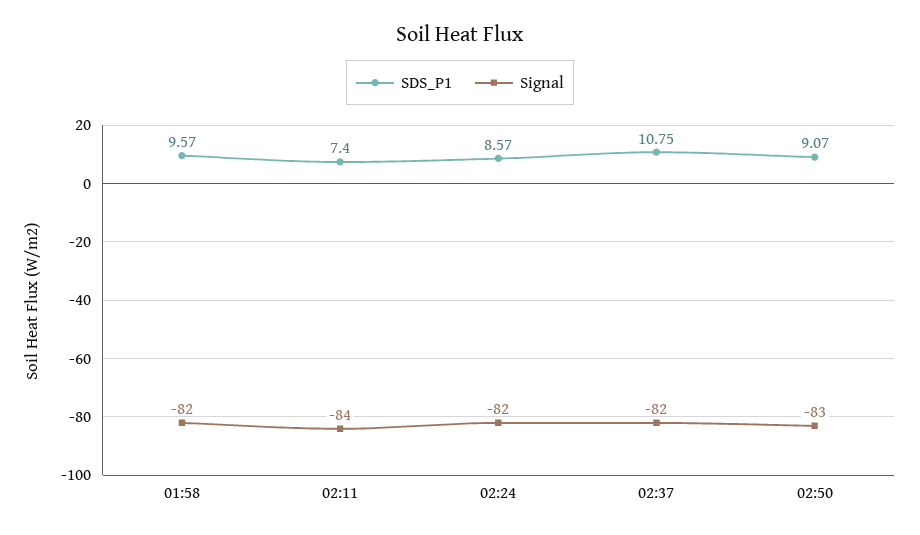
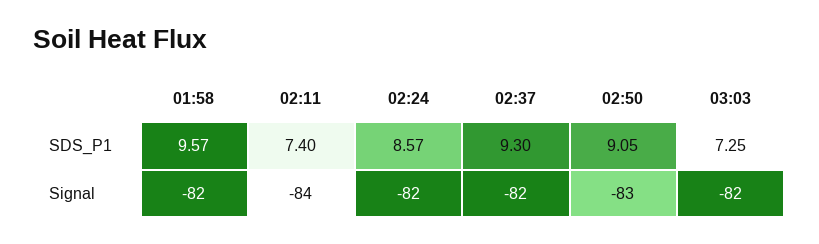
SDS_P1, 02:37: 10.75 -> 9.3
SDS_P1, 02:50: 9.07 -> 9.05
SDS_P1, 03:03: none -> 7.25
Signal, 03:03: none -> -82

